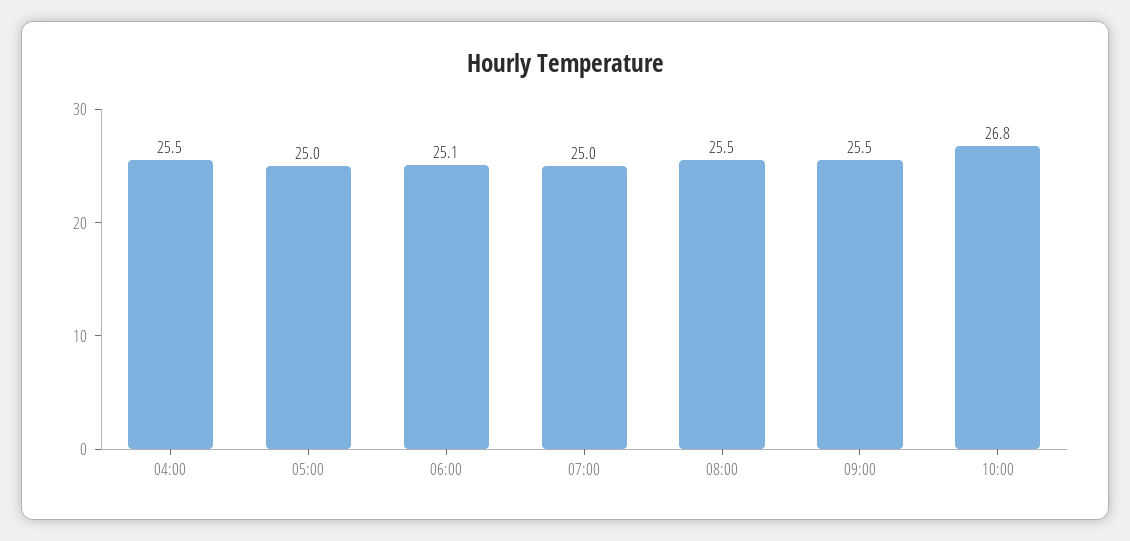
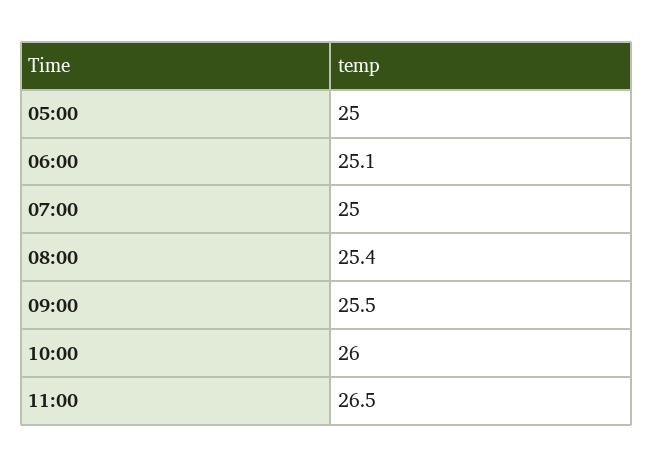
04:00: 25.5 -> none
08:00: 25.5 -> 25.4
10:00: 26.8 -> 26
11:00: none -> 26.5

